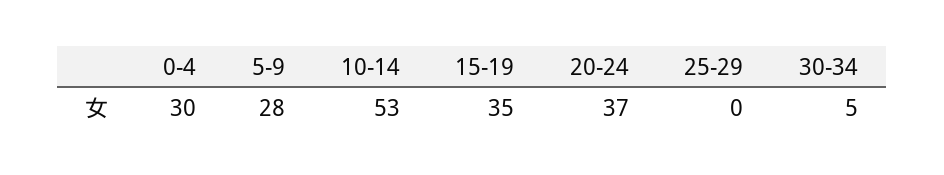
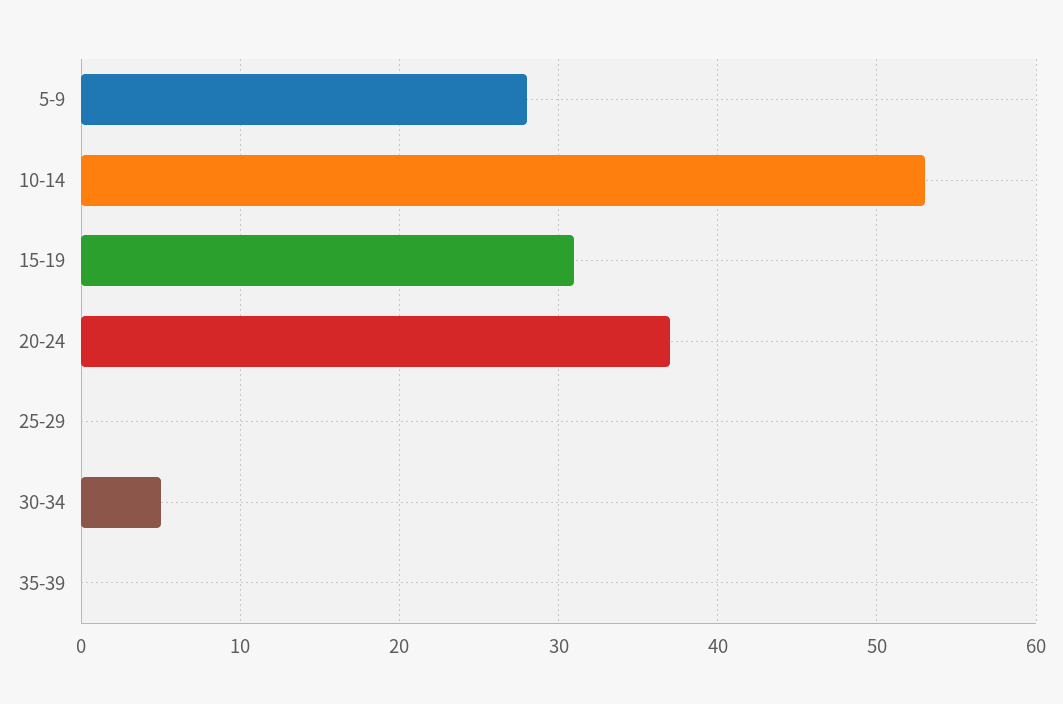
0-4: 30 -> none
15-19: 35 -> 31
35-39: none -> 0

